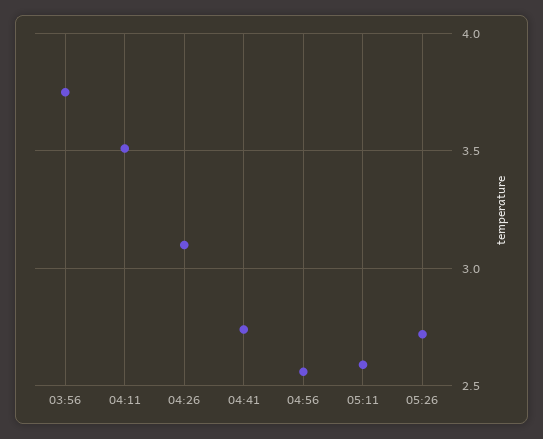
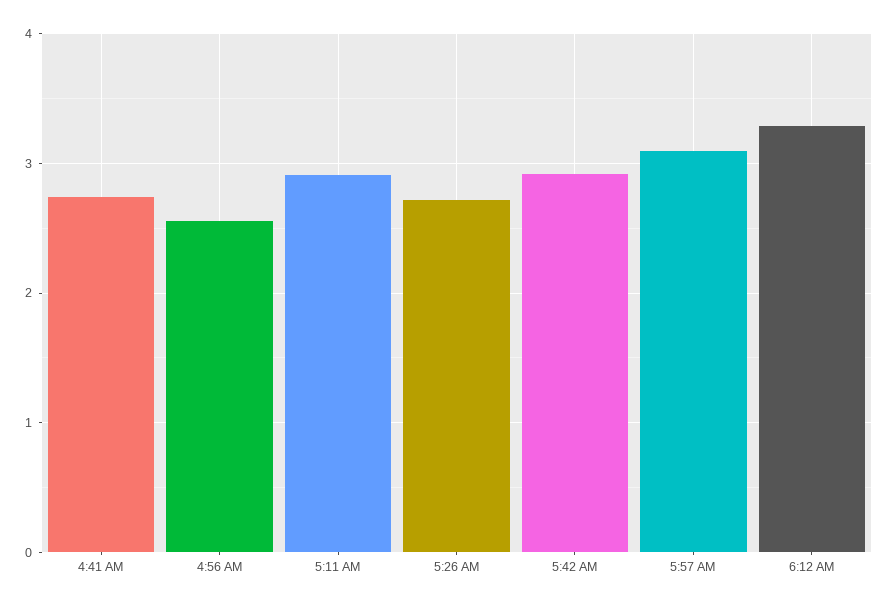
03:56: 3.75 -> none
04:11: 3.5 -> none
04:26: 3.1 -> none
05:11: 2.6 -> 2.9
5:42 AM: none -> 2.9
5:57 AM: none -> 3.1
6:12 AM: none -> 3.3

